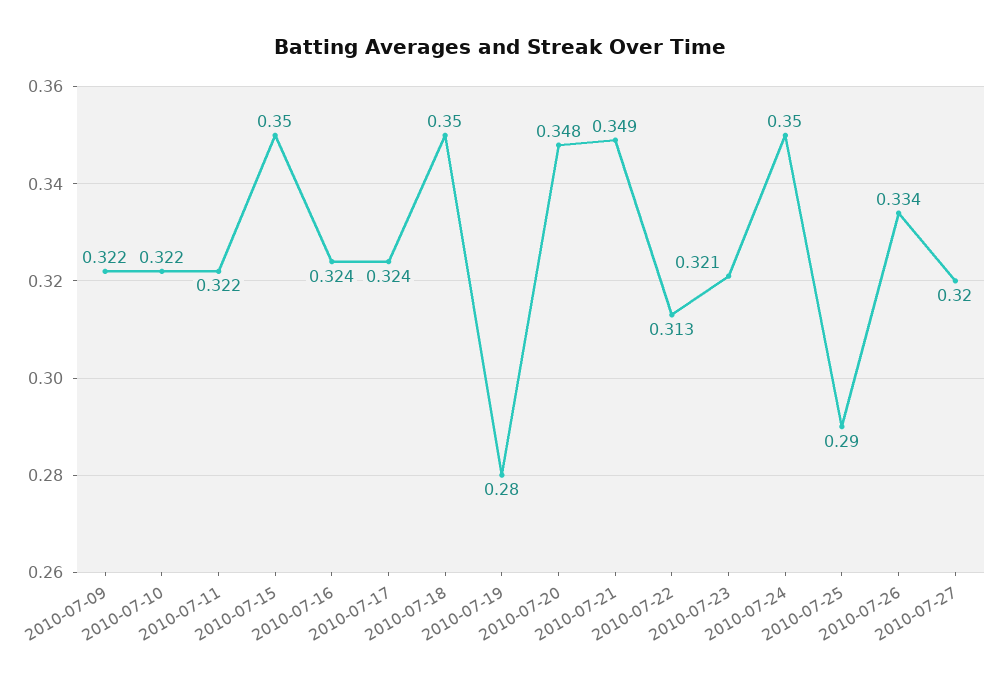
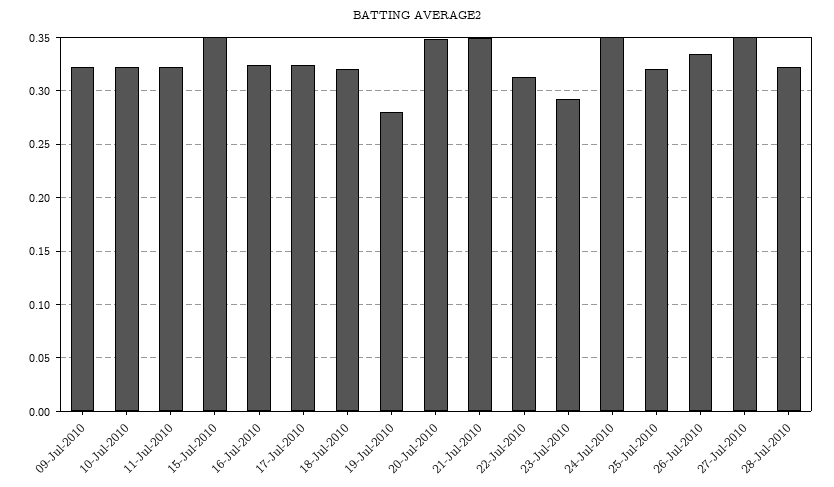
2010-07-18: 0.35 -> 0.32
2010-07-23: 0.321 -> 0.29
2010-07-25: 0.29 -> 0.32
2010-07-27: 0.32 -> 0.35
28-Jul-2010: none -> 0.32

